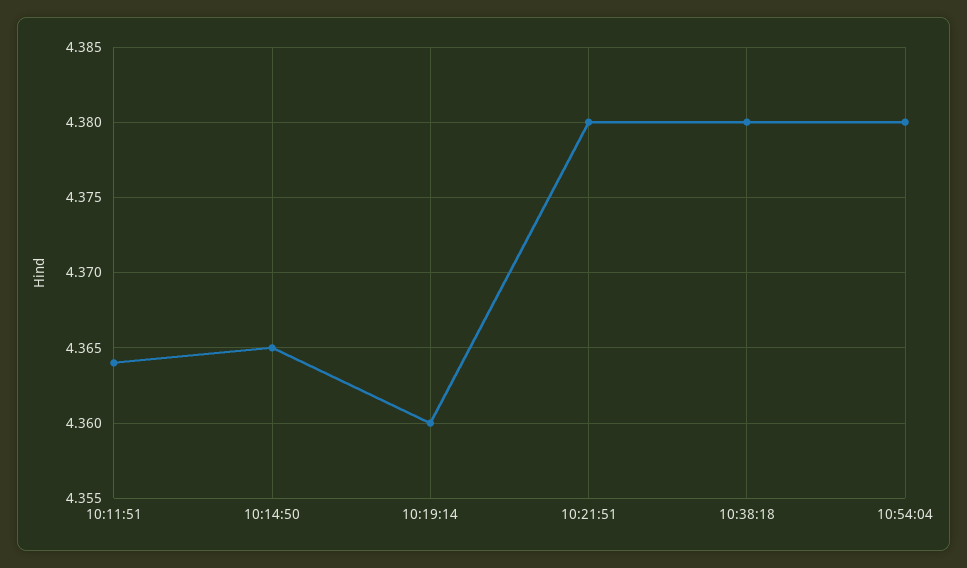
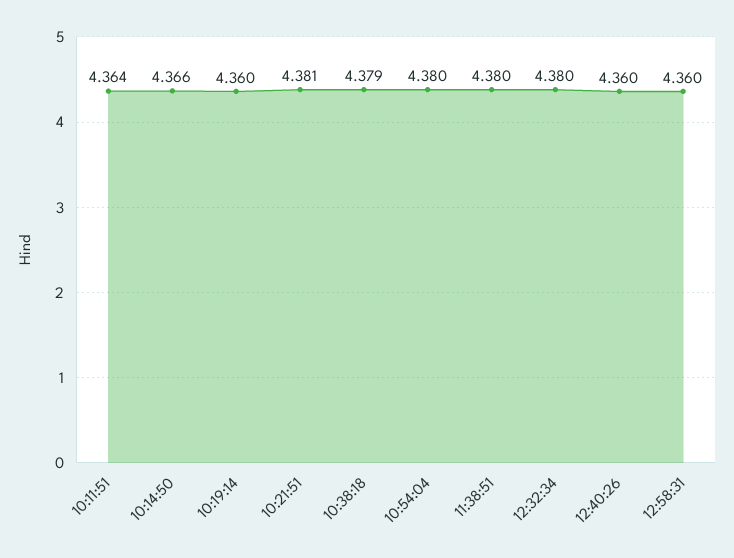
10:14:50: 4.365 -> 4.366
10:21:51: 4.38 -> 4.381
10:38:18: 4.38 -> 4.379
11:38:51: none -> 4.38
12:32:34: none -> 4.38
12:40:26: none -> 4.36
12:58:31: none -> 4.36

